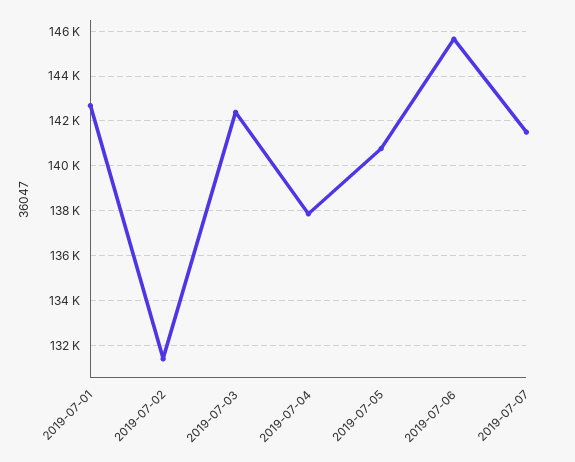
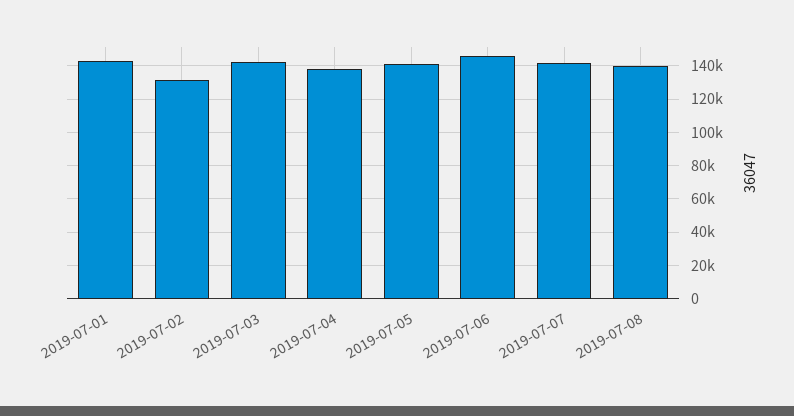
2019-07-08: none -> 140000

